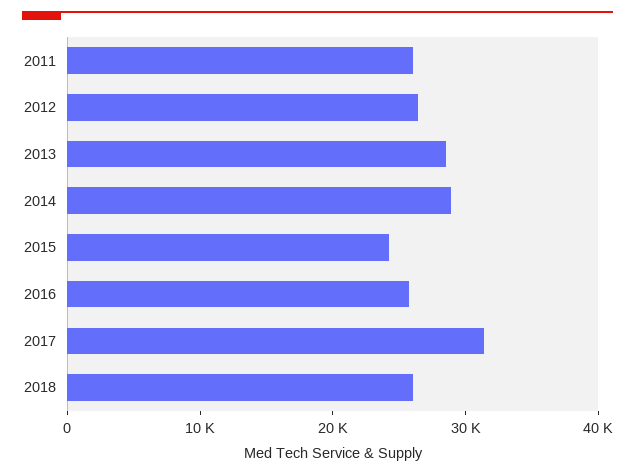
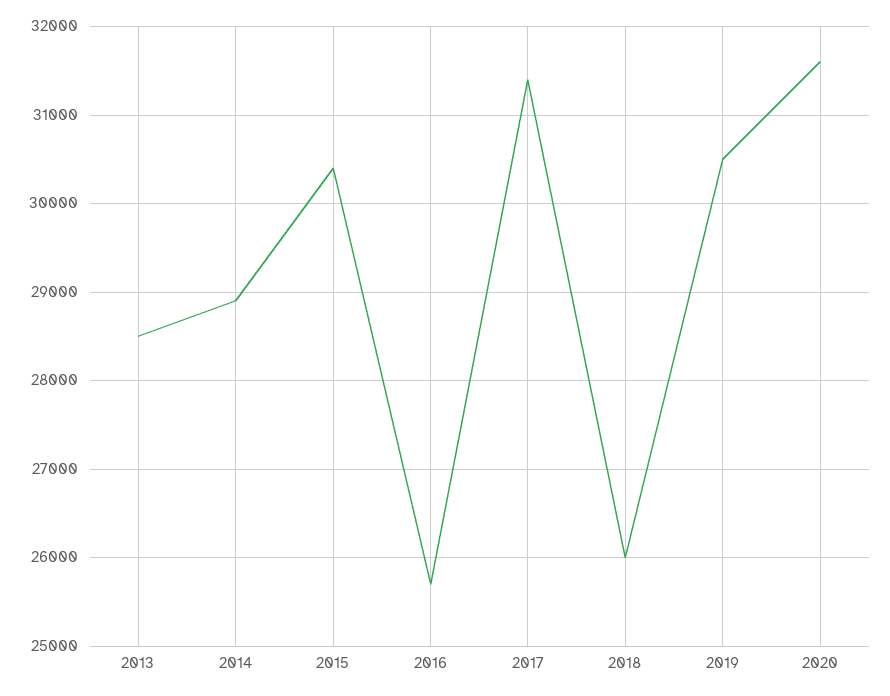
2011: 26000 -> none
2012: 26000 -> none
2015: 24000 -> 30400
2019: none -> 30500
2020: none -> 31600

